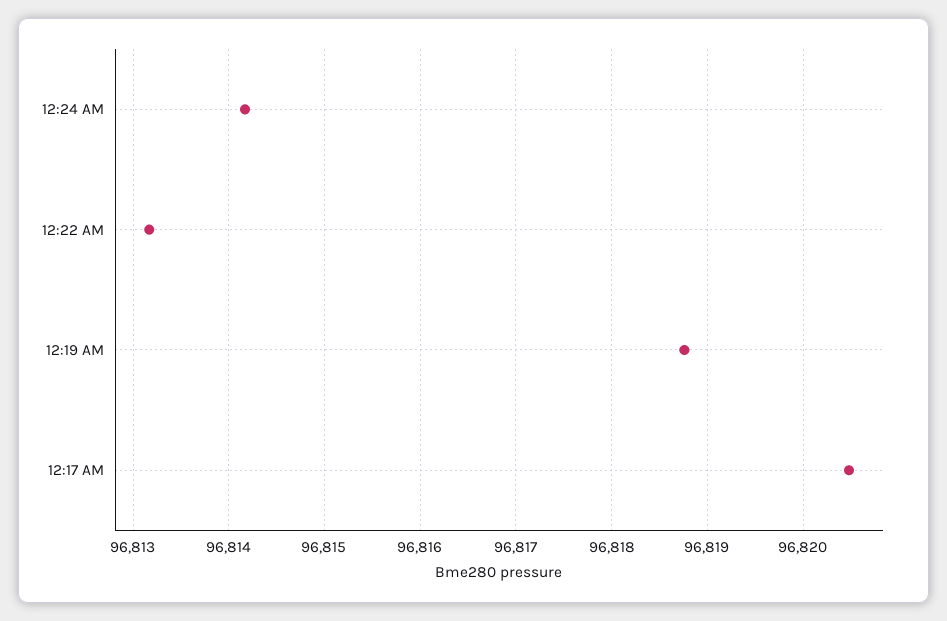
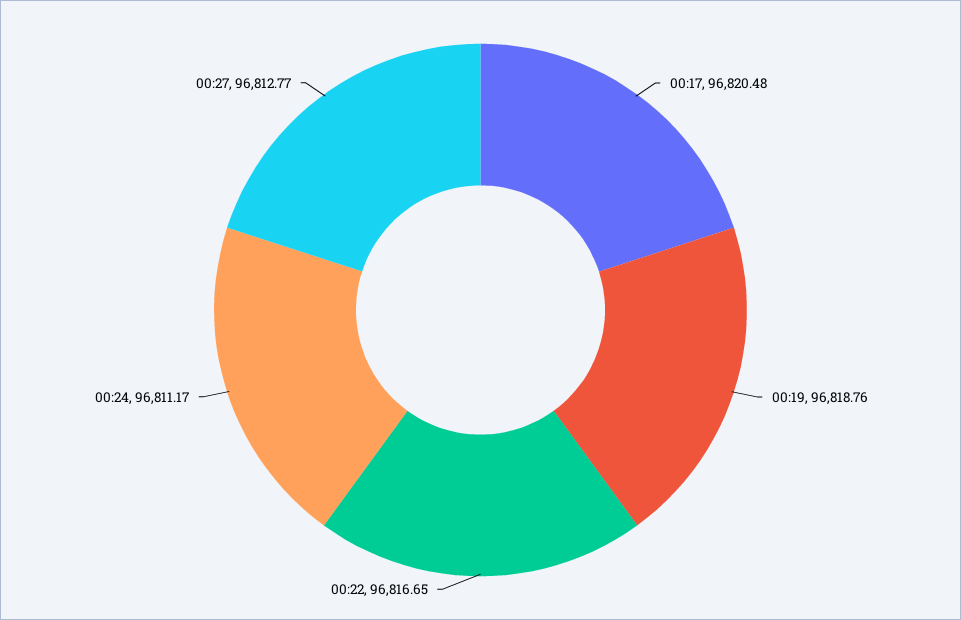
12:24 AM: 96814.2 -> 96811.17
12:22 AM: 96813.2 -> 96816.65
00:27: none -> 96812.77

